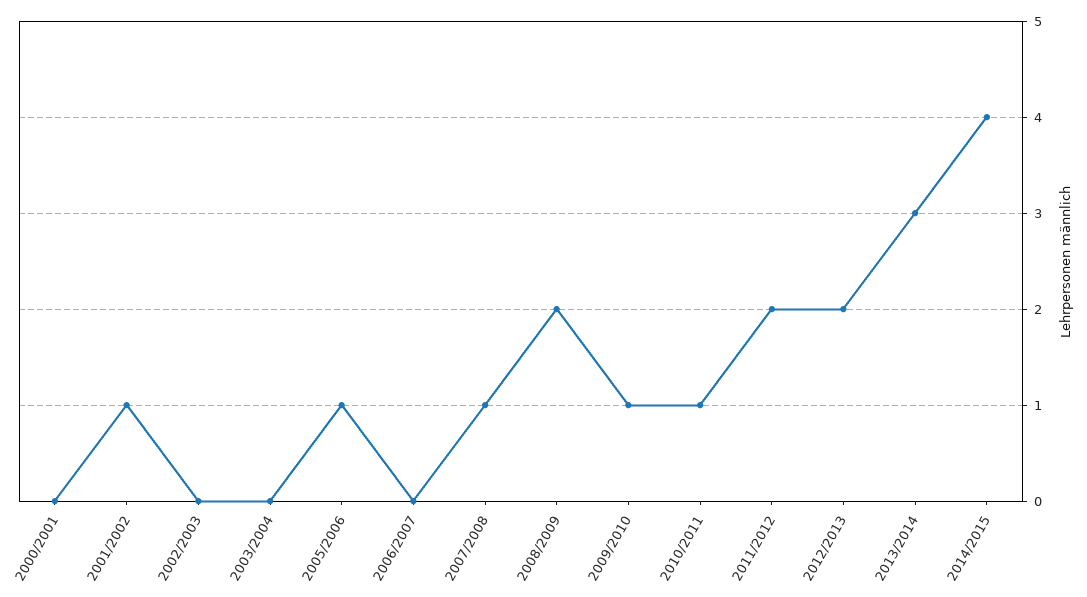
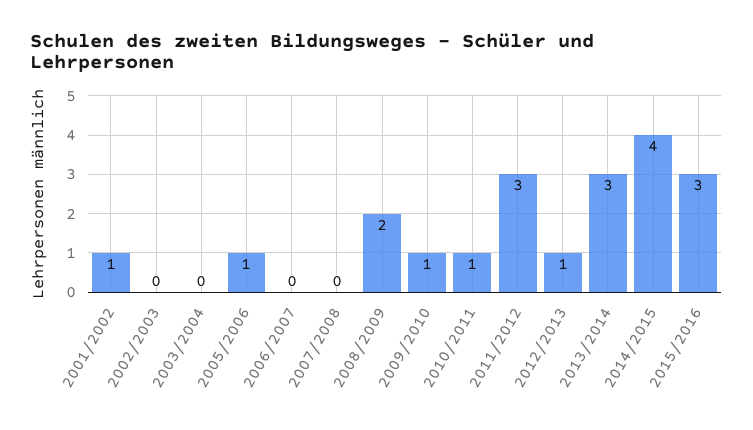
2000/2001: 0 -> none
2007/2008: 1 -> 0
2011/2012: 2 -> 3
2012/2013: 2 -> 1
2015/2016: none -> 3

